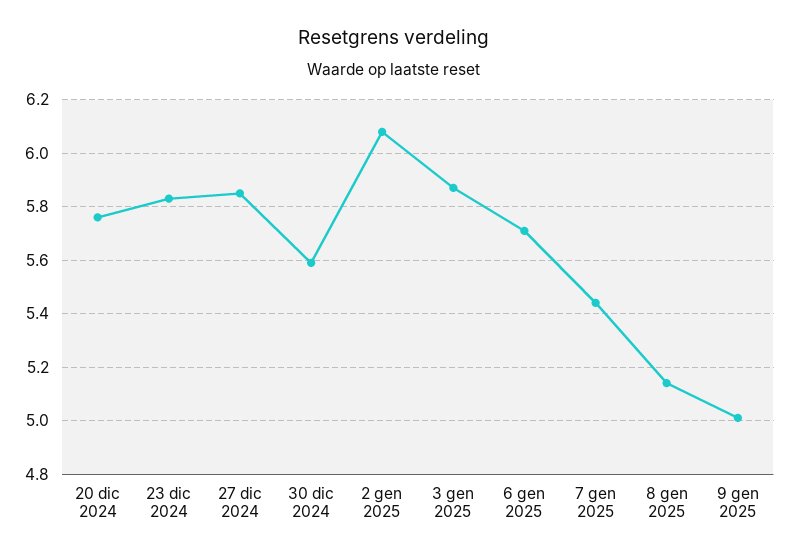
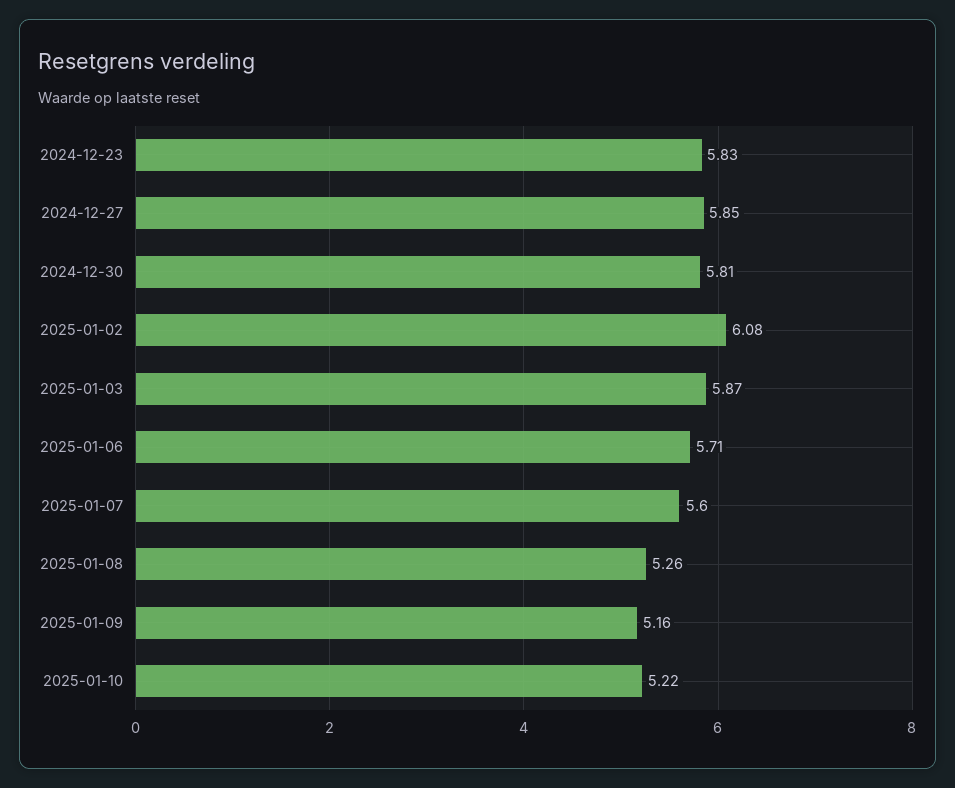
20 dic 2024: 5.75 -> none
30 dic 2024: 5.6 -> 5.81
7 gen 2025: 5.45 -> 5.6
8 gen 2025: 5.15 -> 5.26
9 gen 2025: 5 -> 5.16
2025-01-10: none -> 5.22

